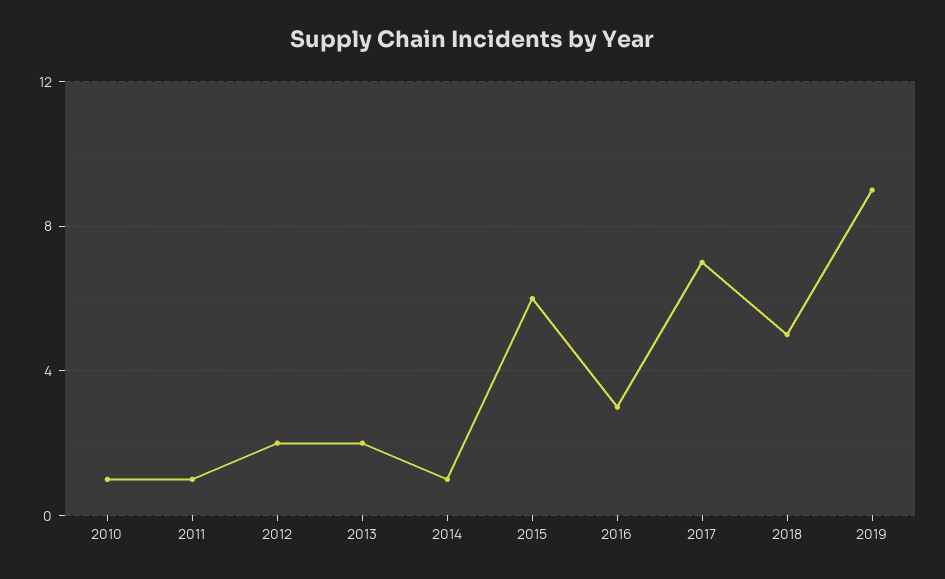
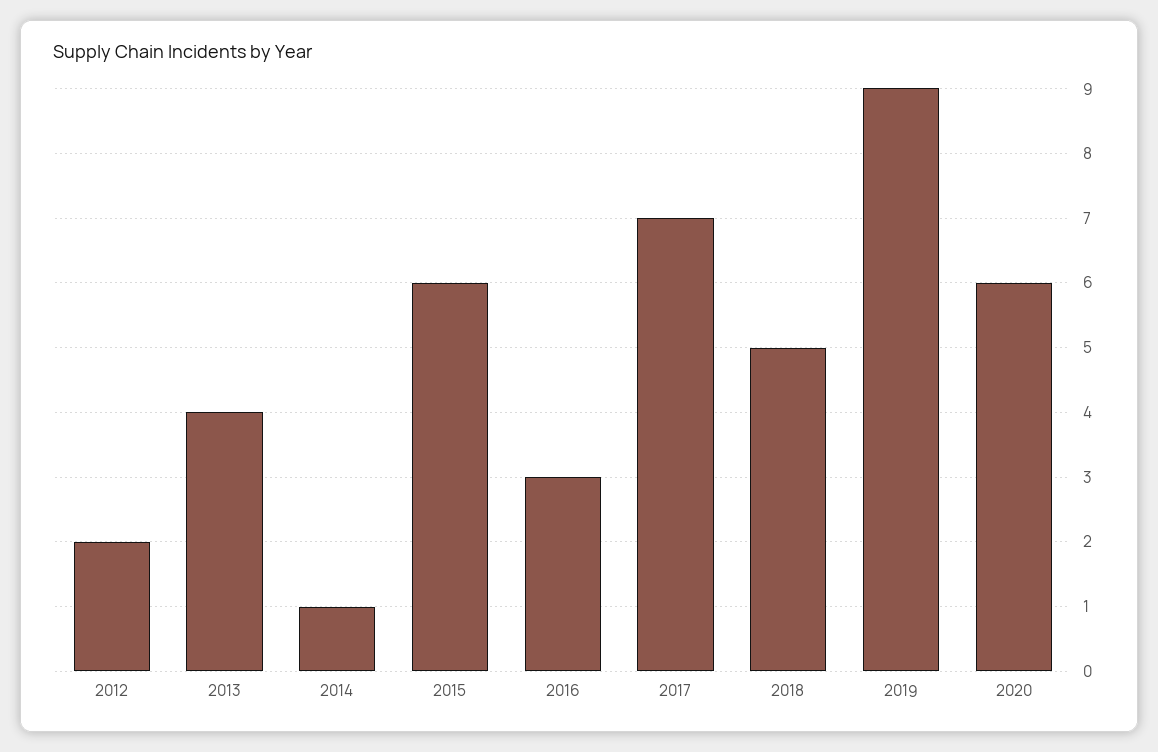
2010: 1 -> none
2011: 1 -> none
2013: 2 -> 4
2020: none -> 6

